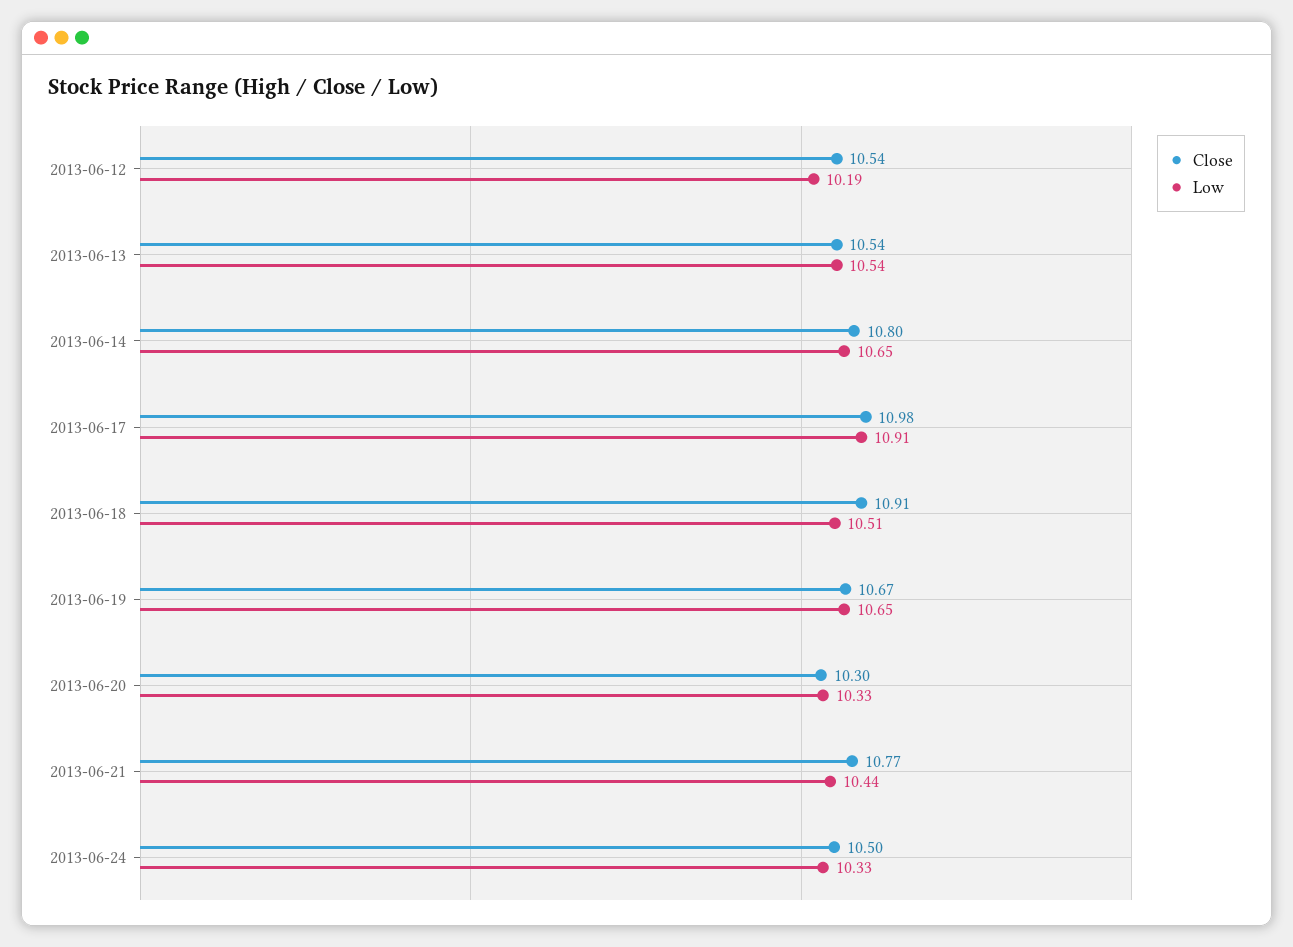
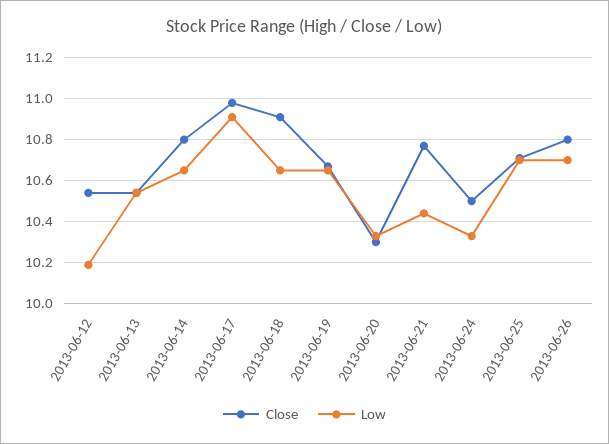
Low, 2013-06-18: 10.51 -> 10.65
Close, 2013-06-25: none -> 10.7
Low, 2013-06-25: none -> 10.7
Close, 2013-06-26: none -> 10.8
Low, 2013-06-26: none -> 10.7

